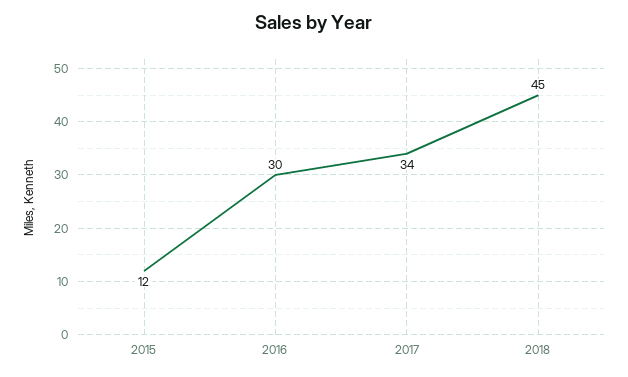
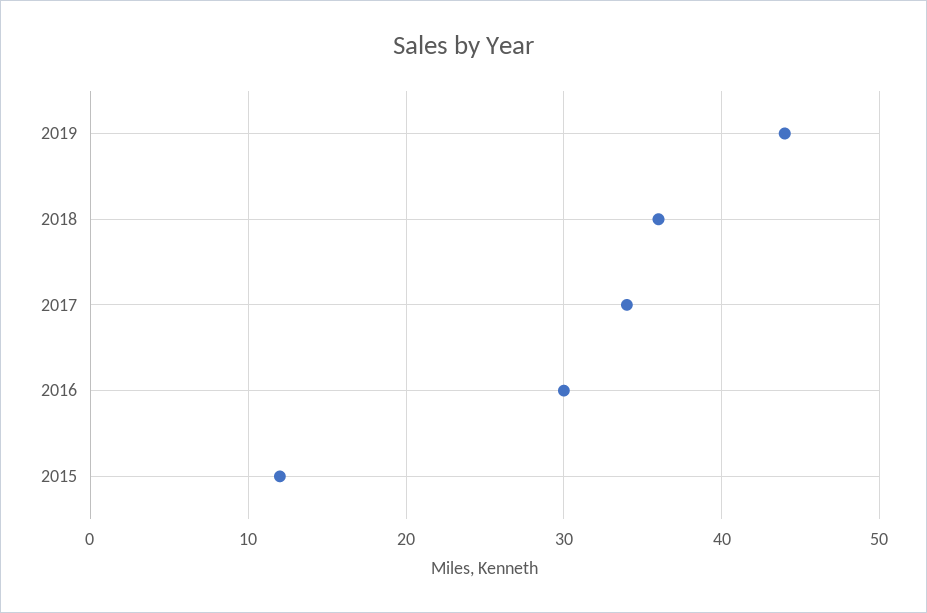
2018: 45 -> 36
2019: none -> 44

